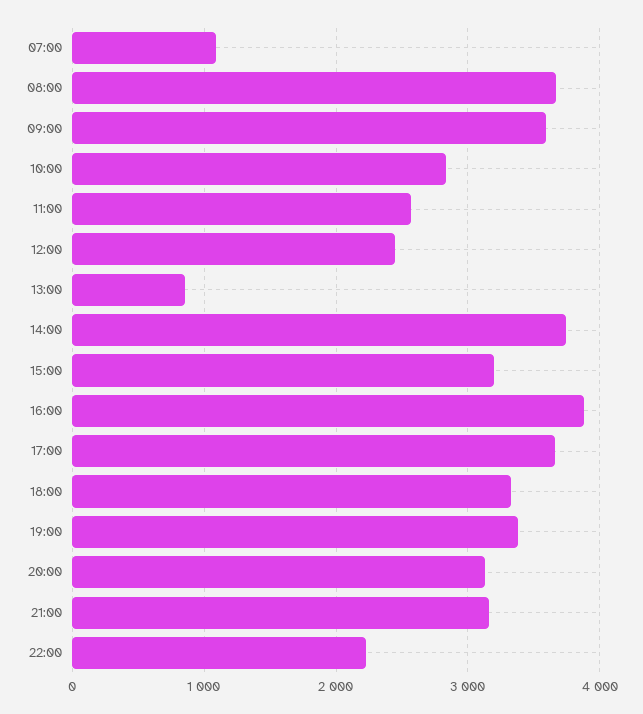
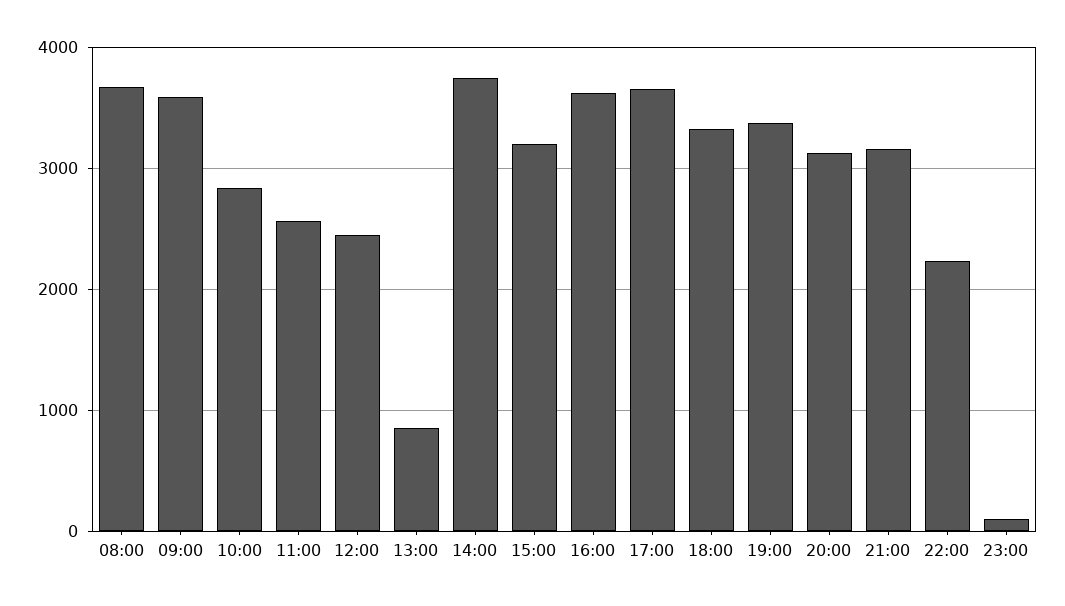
07:00: 1100 -> none
16:00: 3900 -> 3600
23:00: none -> 100

